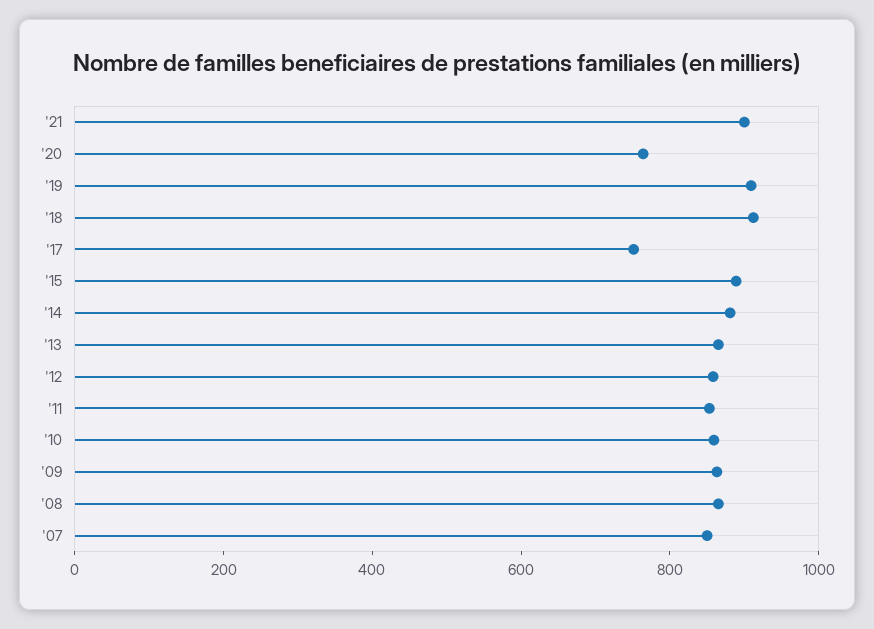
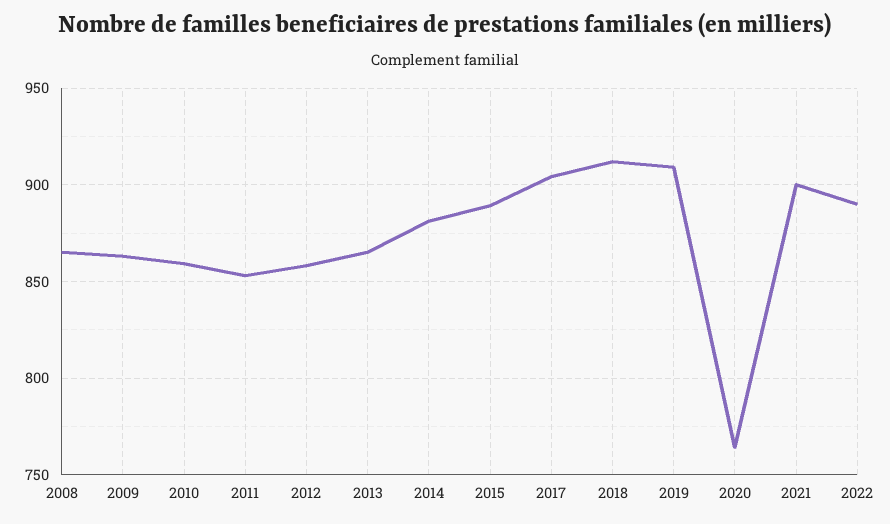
'17: 750 -> 905
'07: 850 -> none
2022: none -> 890

